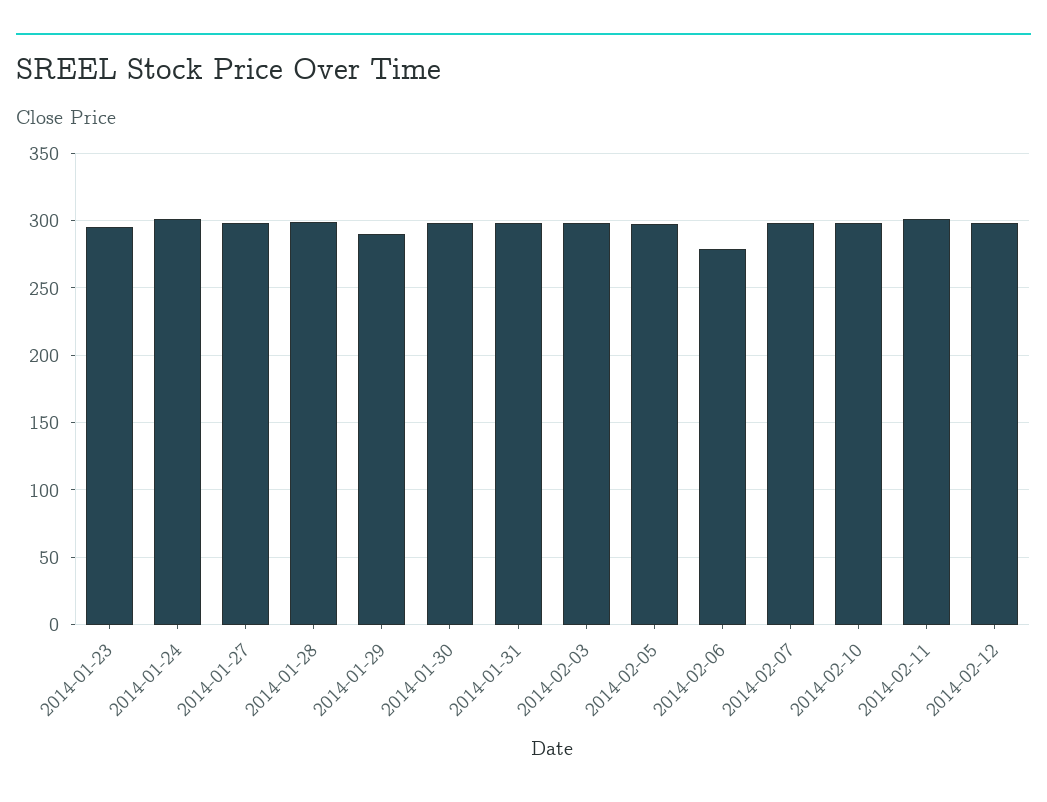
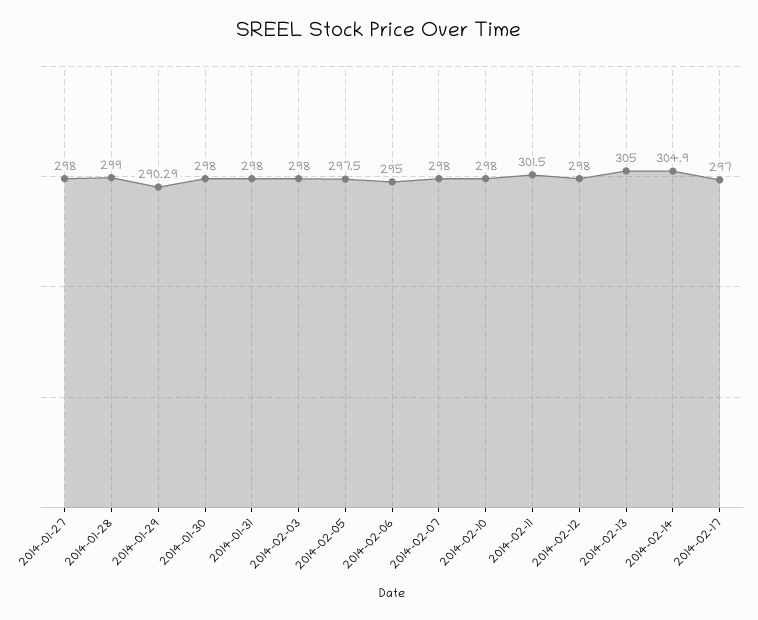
2014-01-23: 295 -> none
2014-01-24: 300 -> none
2014-02-06: 280 -> 295
2014-02-13: none -> 305
2014-02-14: none -> 304.9
2014-02-17: none -> 297

